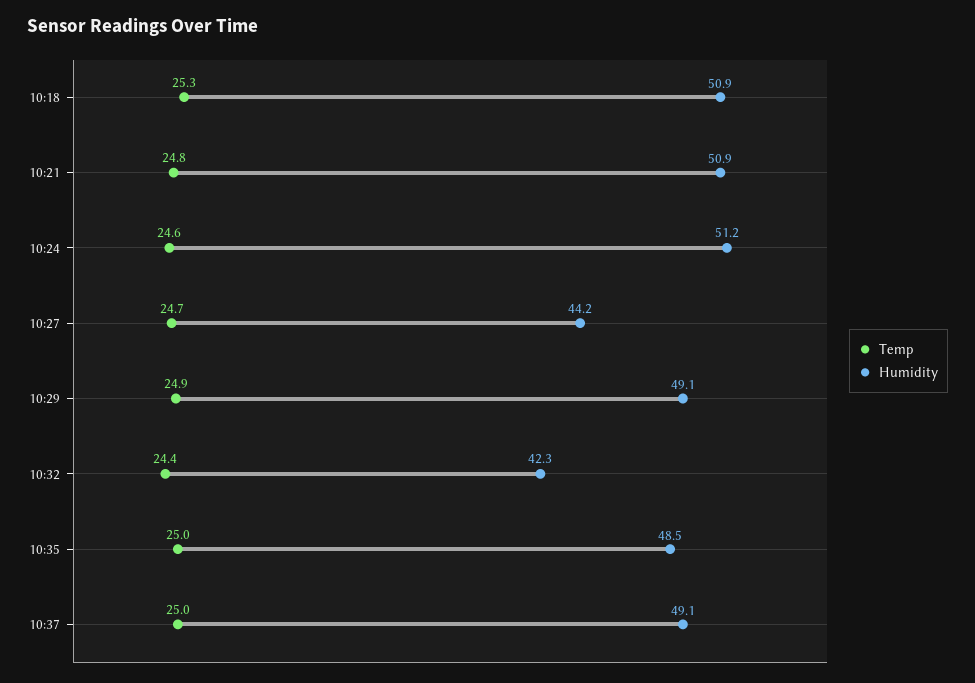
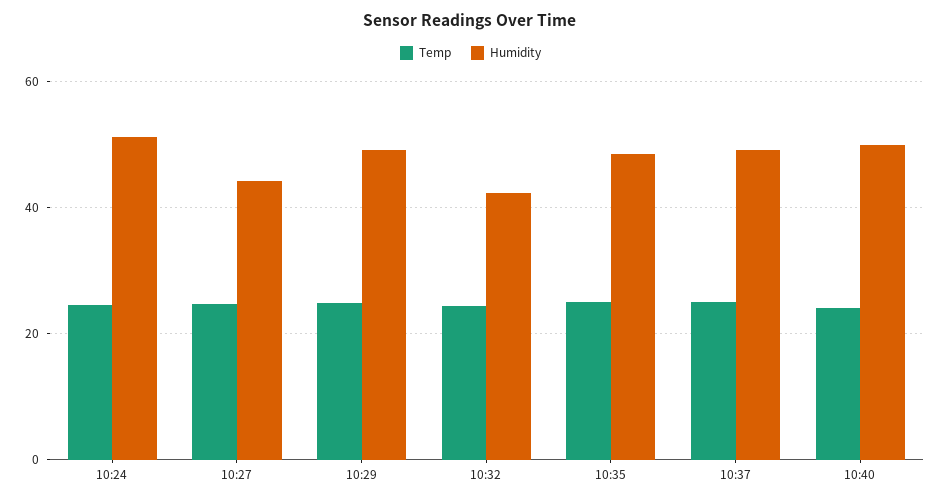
Temp, 10:18: 25.3 -> none
Humidity, 10:18: 50.9 -> none
Temp, 10:21: 24.8 -> none
Humidity, 10:21: 50.9 -> none
Temp, 10:40: none -> 24
Humidity, 10:40: none -> 50

